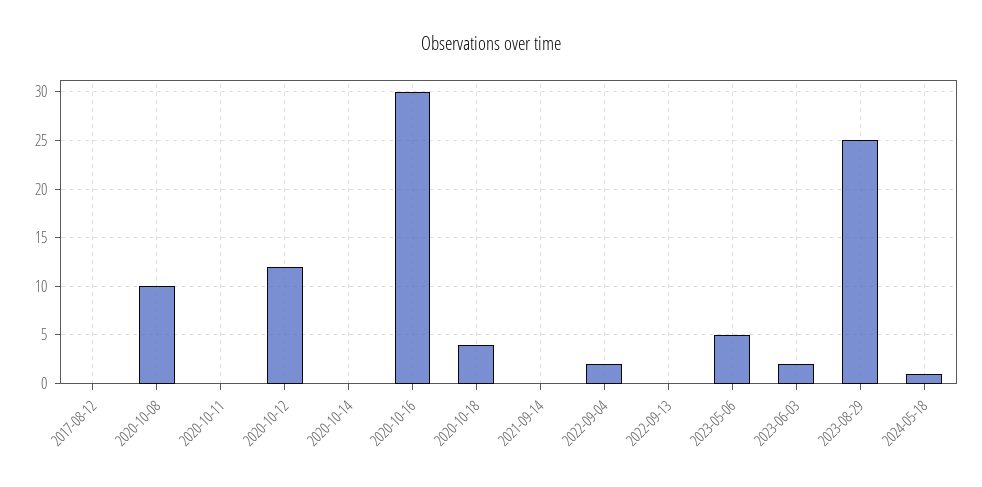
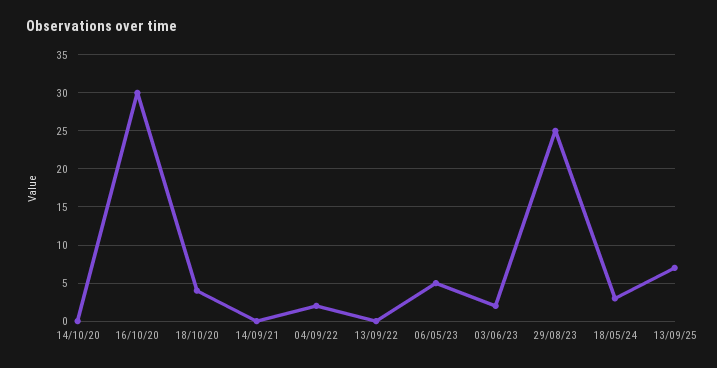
2017-08-12: 0 -> none
2020-10-08: 10 -> none
2020-10-11: 0 -> none
2020-10-12: 12 -> none
2024-05-18: 1 -> 3
13/09/25: none -> 7

